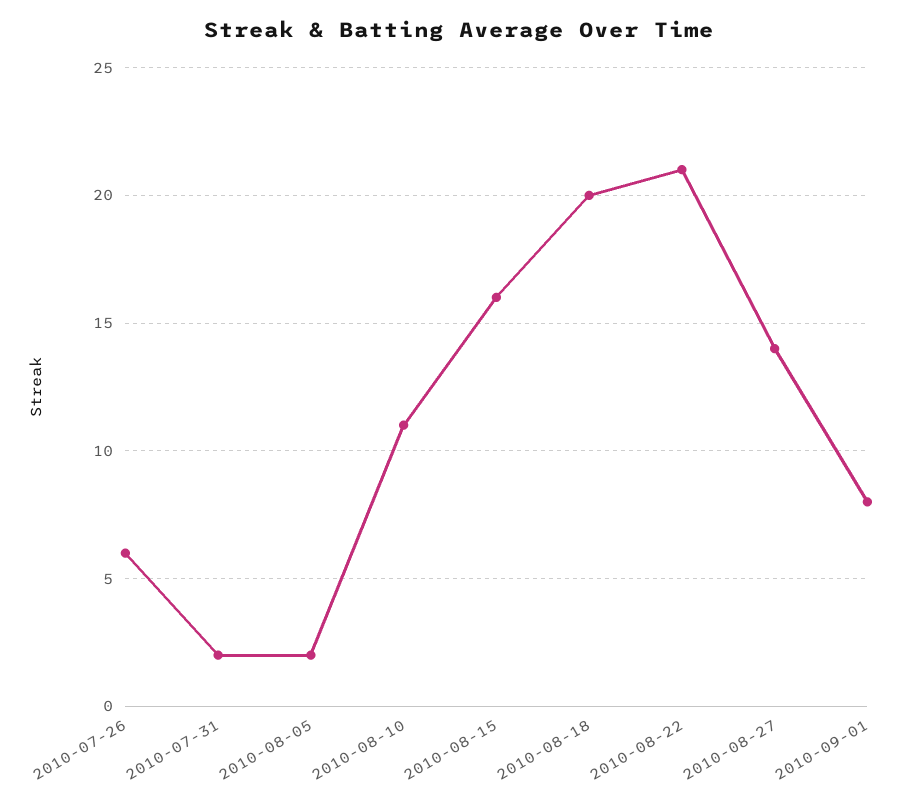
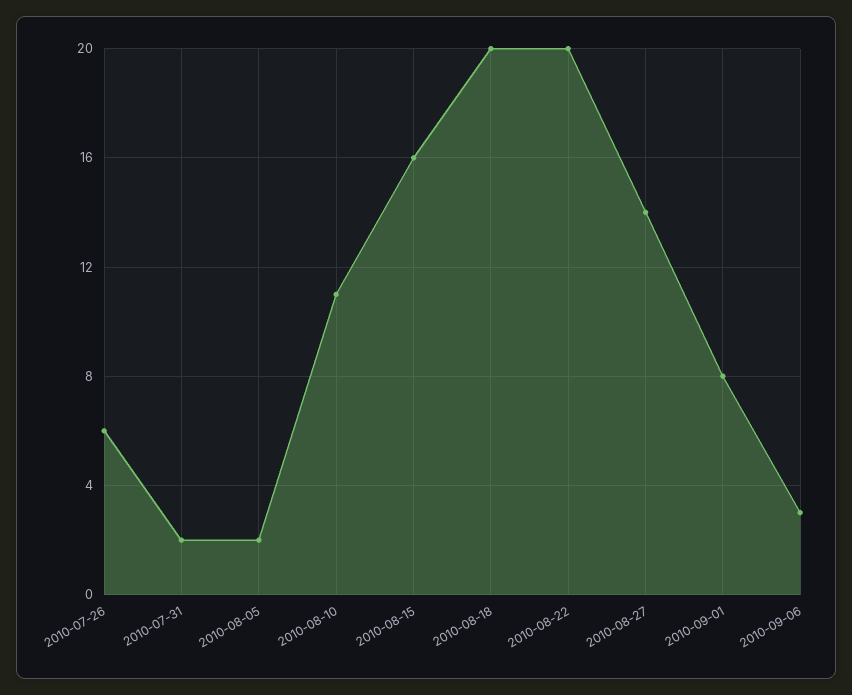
2010-08-22: 21 -> 20
2010-09-06: none -> 3

